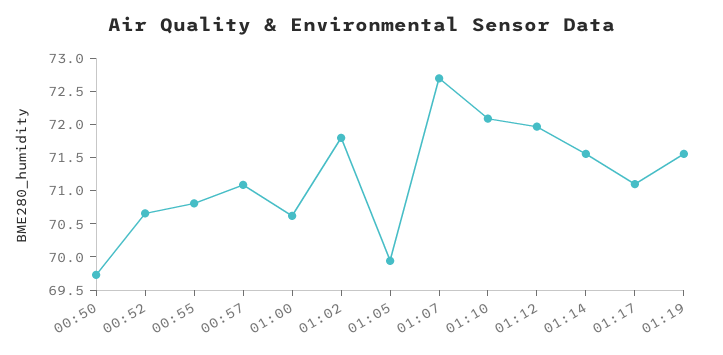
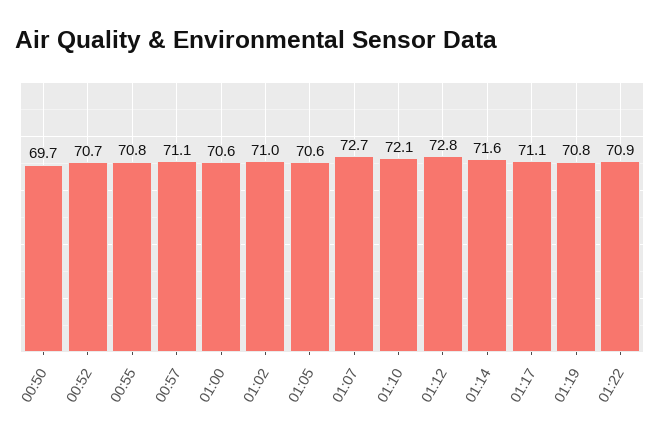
01:02: 71.75 -> 71
01:05: 70 -> 70.6
01:12: 72 -> 72.8
01:19: 71.5 -> 70.8
01:22: none -> 70.9

